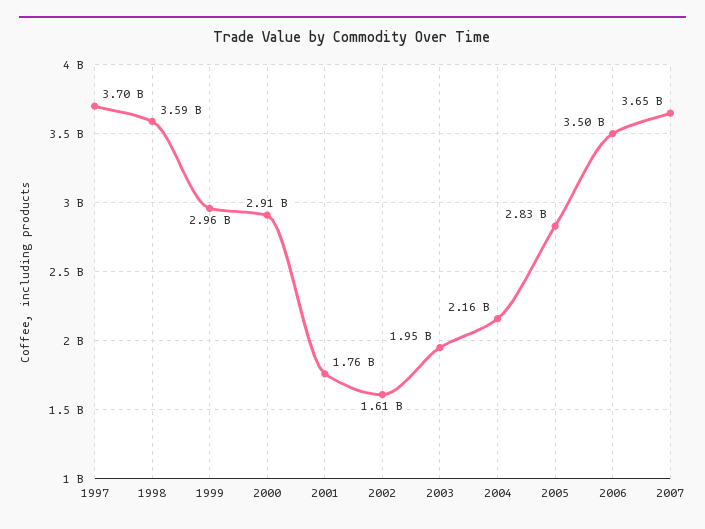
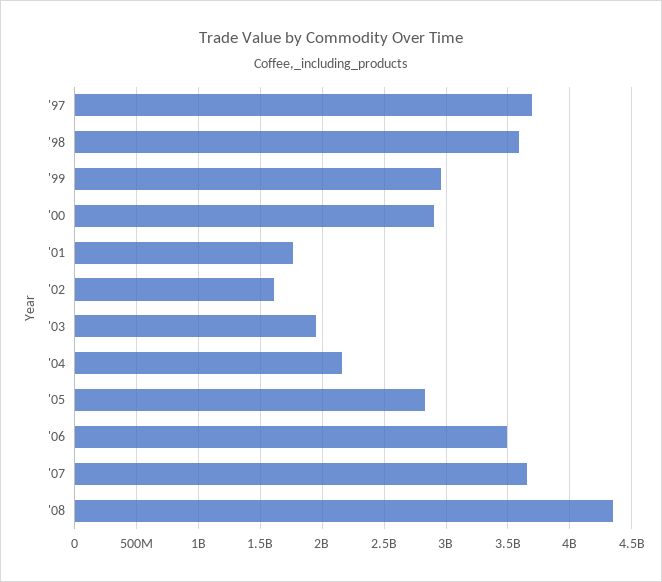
'08: none -> 4350000000

